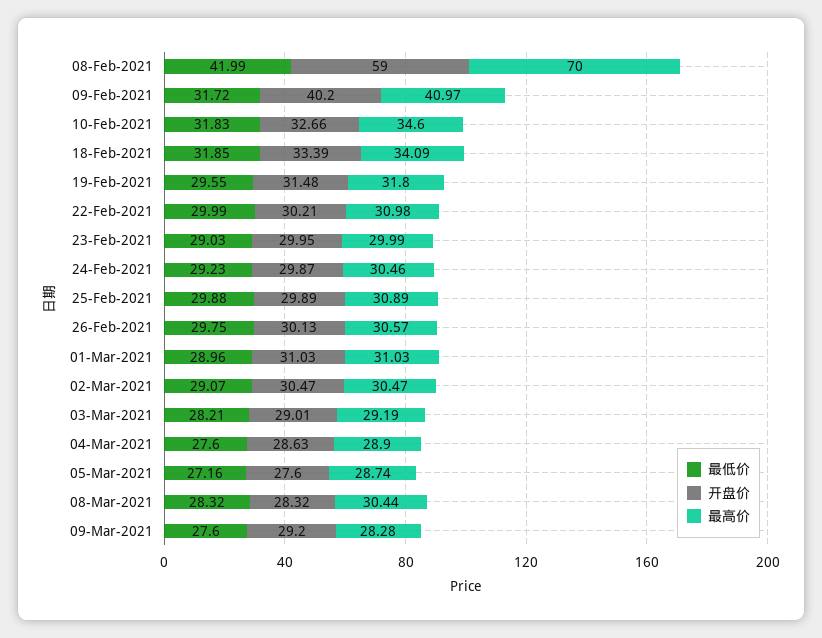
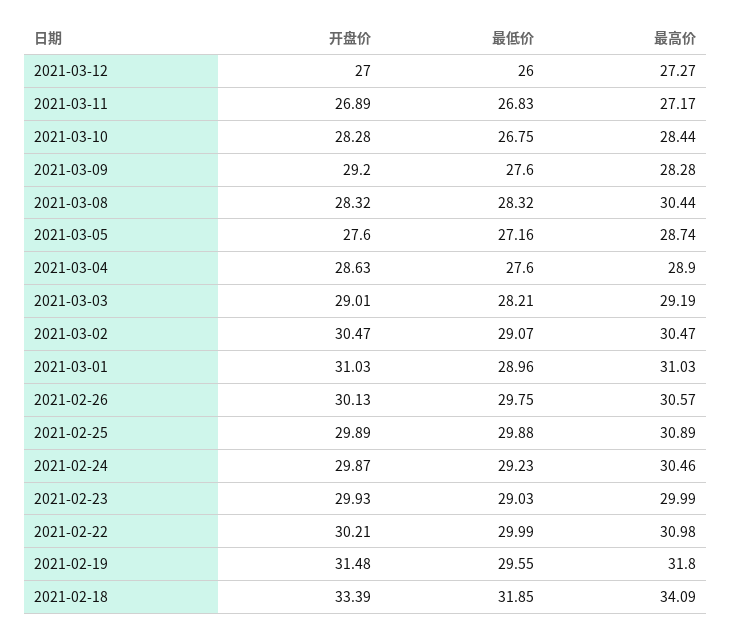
最低价, 08-Feb-2021: 41.99 -> none
开盘价, 08-Feb-2021: 59 -> none
最高价, 08-Feb-2021: 70 -> none
最低价, 09-Feb-2021: 31.72 -> none
开盘价, 09-Feb-2021: 40.2 -> none
最高价, 09-Feb-2021: 40.97 -> none
最低价, 10-Feb-2021: 31.83 -> none
开盘价, 10-Feb-2021: 32.66 -> none
最高价, 10-Feb-2021: 34.6 -> none
开盘价, 23-Feb-2021: 29.95 -> 29.93
开盘价, 2021-03-12: none -> 27
最低价, 2021-03-12: none -> 26
最高价, 2021-03-12: none -> 27.27
开盘价, 2021-03-11: none -> 26.89
最低价, 2021-03-11: none -> 26.83
最高价, 2021-03-11: none -> 27.17
开盘价, 2021-03-10: none -> 28.28
最低价, 2021-03-10: none -> 26.75
最高价, 2021-03-10: none -> 28.44

